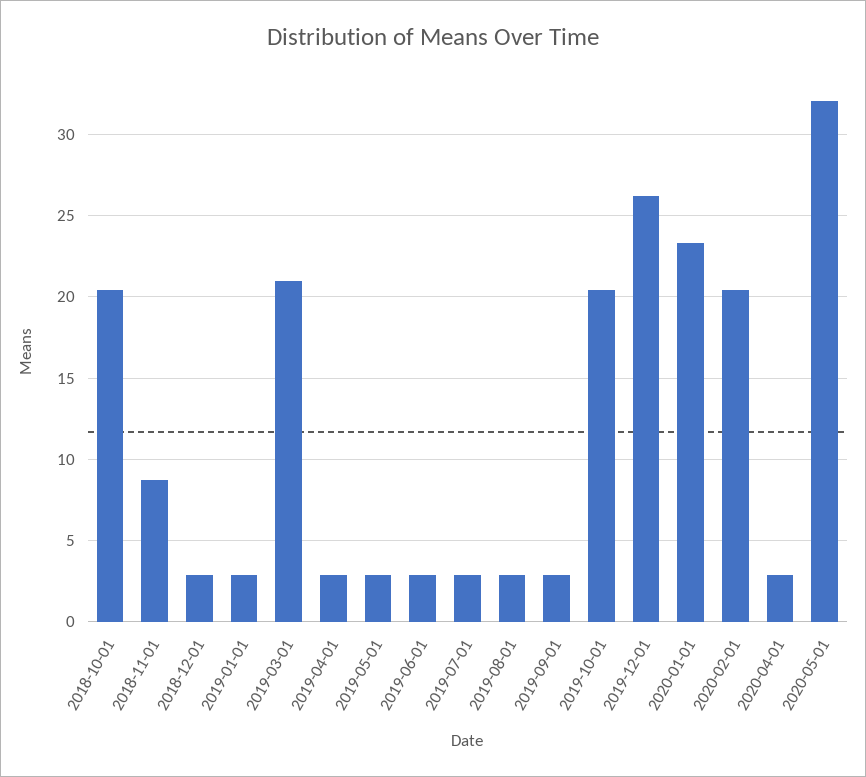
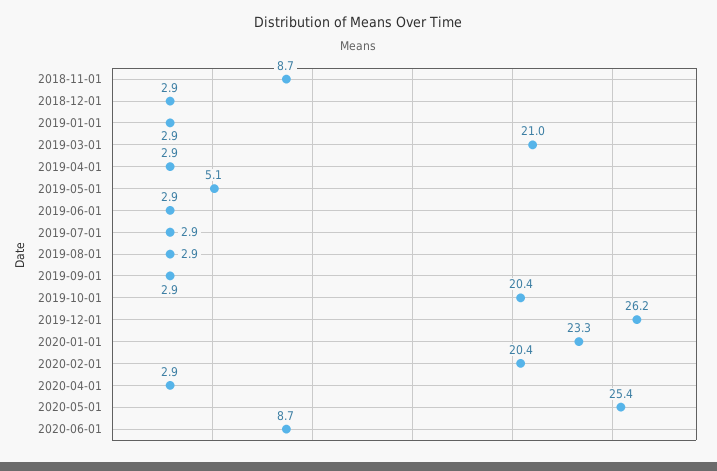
2018-10-01: 20.5 -> none
2019-05-01: 3 -> 5.1
2020-05-01: 32 -> 25.4
2020-06-01: none -> 8.7

